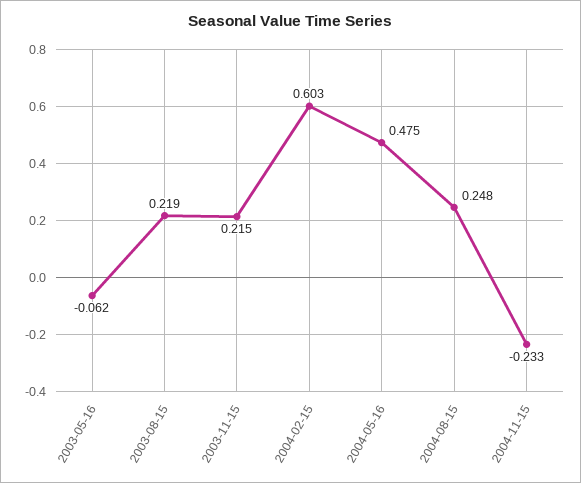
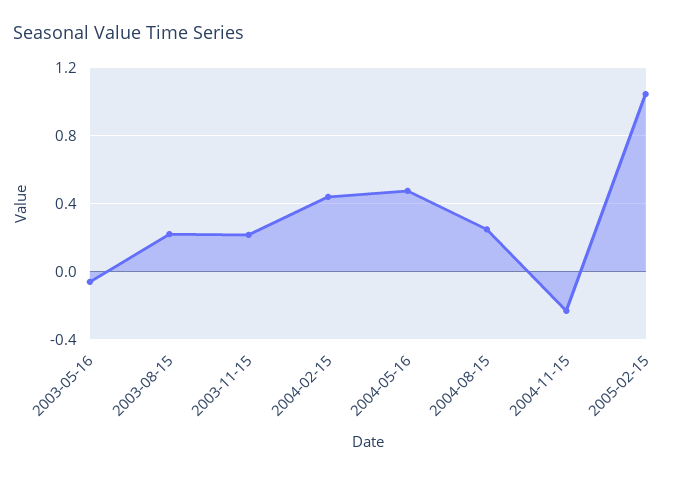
2004-02-15: 0.603 -> 0.45
2005-02-15: none -> 1.05

